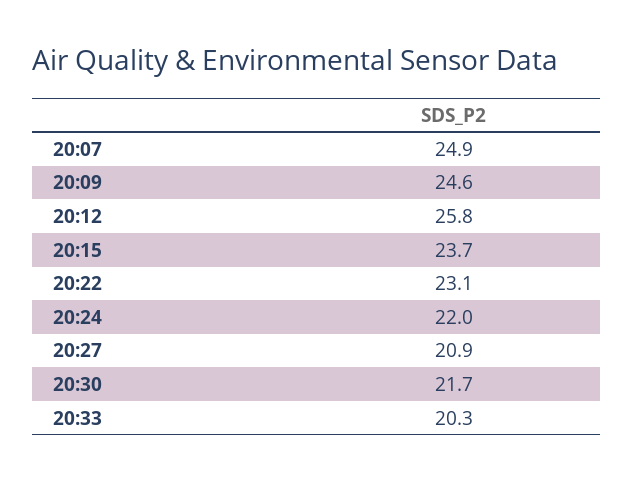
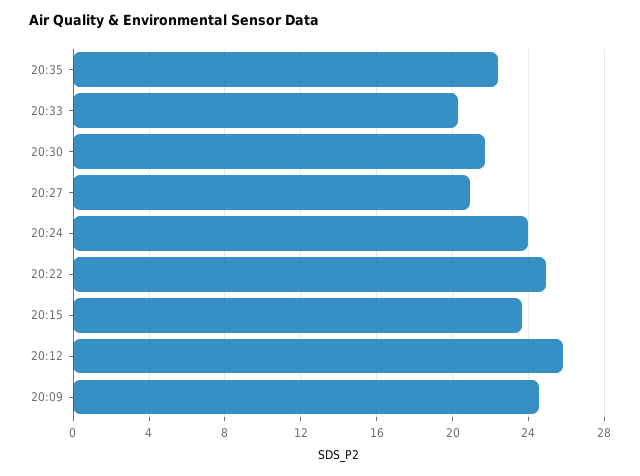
20:07: 24.9 -> none
20:22: 23.1 -> 25
20:24: 22 -> 24
20:35: none -> 22.5

